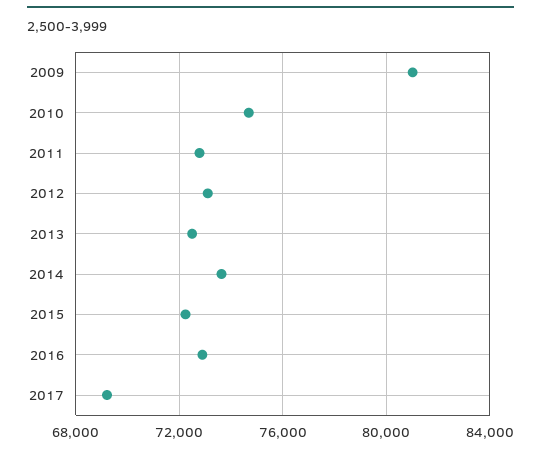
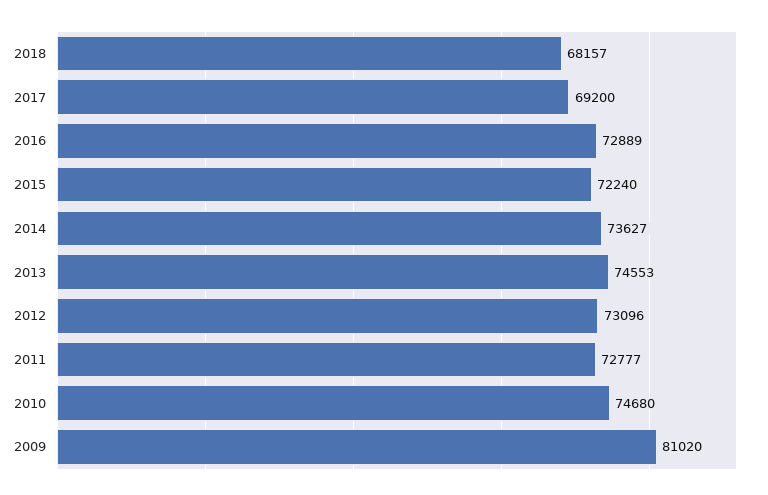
2013: 72500 -> 74553
2018: none -> 68157

